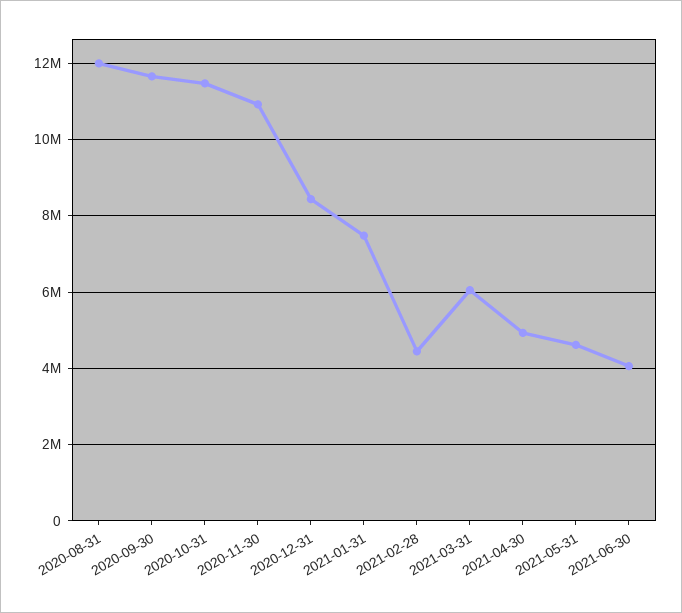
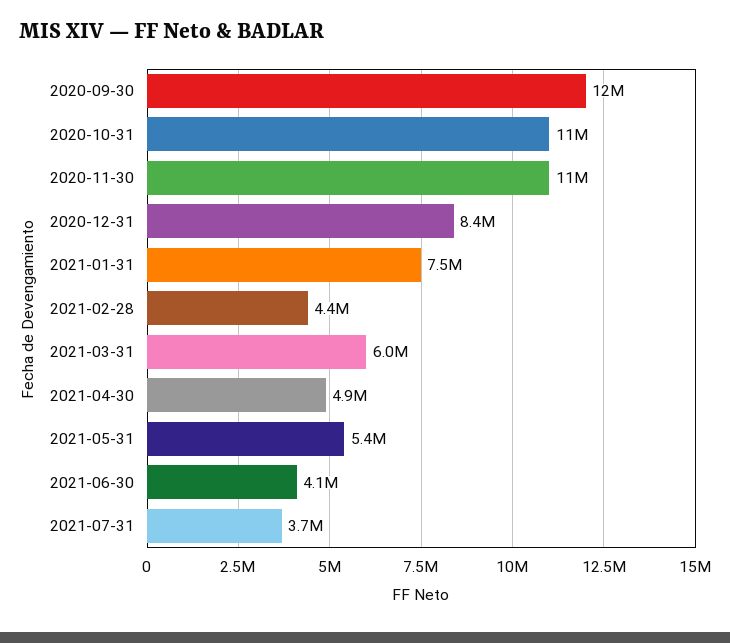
2020-08-31: 12000000 -> none
2021-05-31: 4600000 -> 5400000
2021-07-31: none -> 3700000

